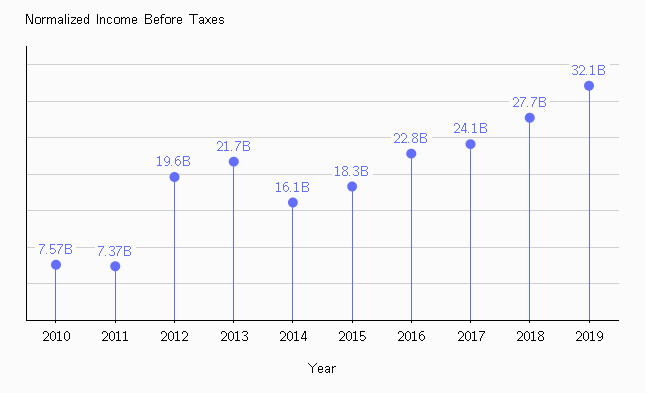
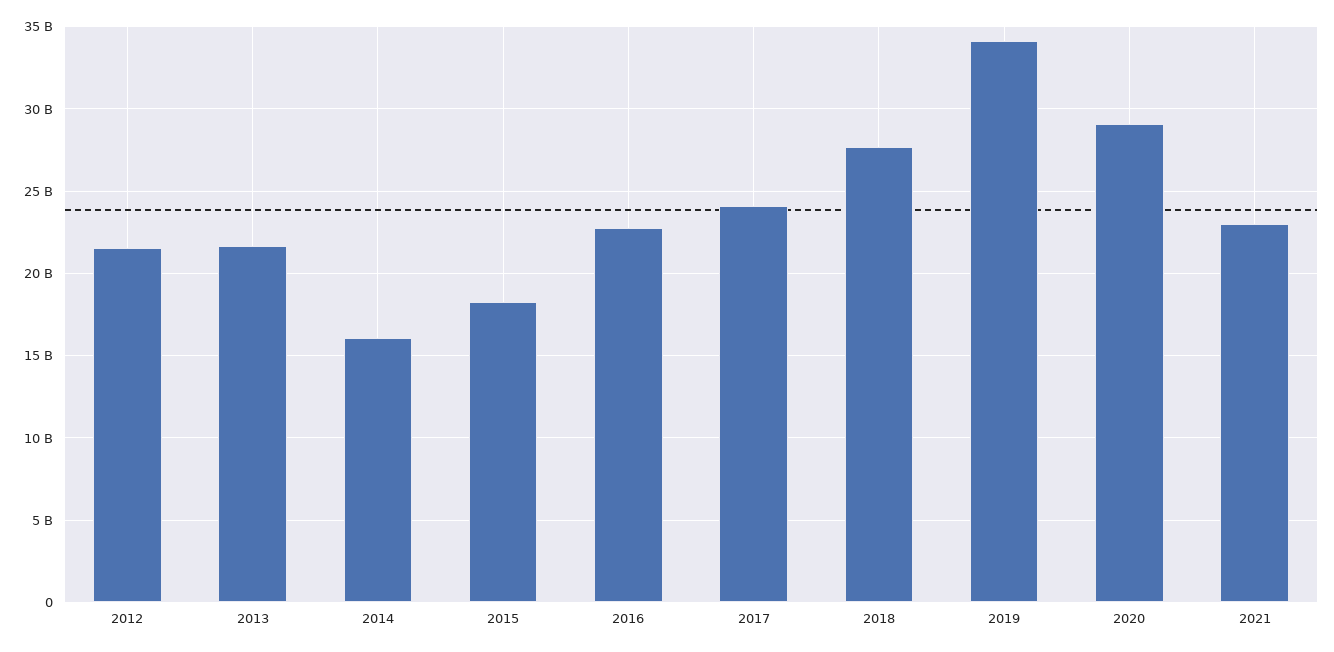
2010: 7570000000 -> none
2011: 7370000000 -> none
2012: 19600000000 -> 21500000000
2019: 32100000000 -> 34000000000
2020: none -> 29000000000
2021: none -> 23000000000

